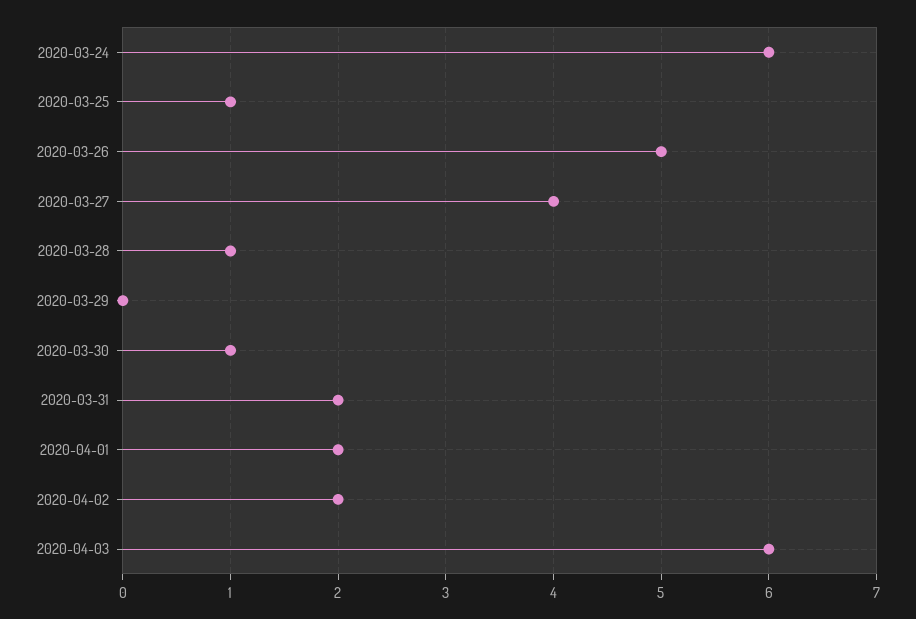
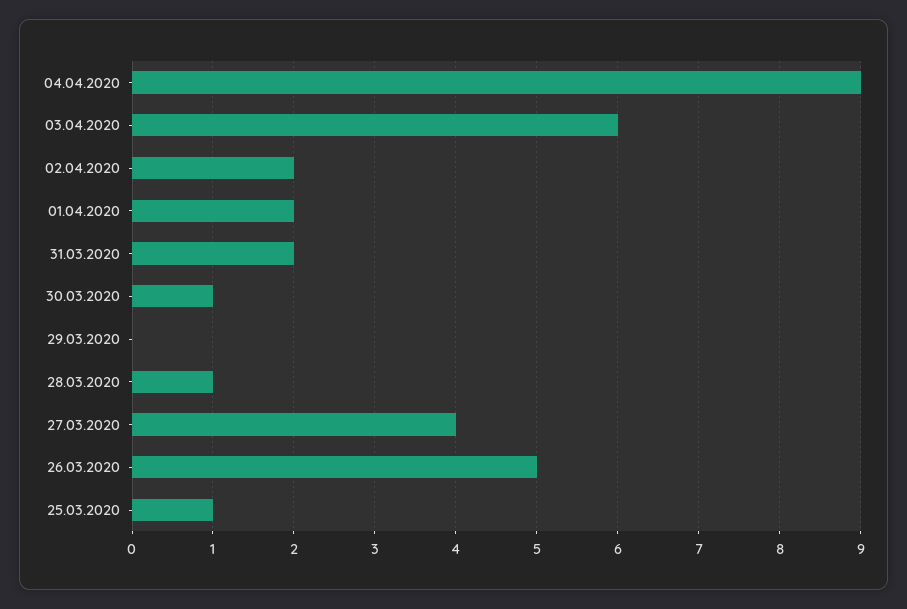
2020-03-24: 6 -> none
04.04.2020: none -> 9

